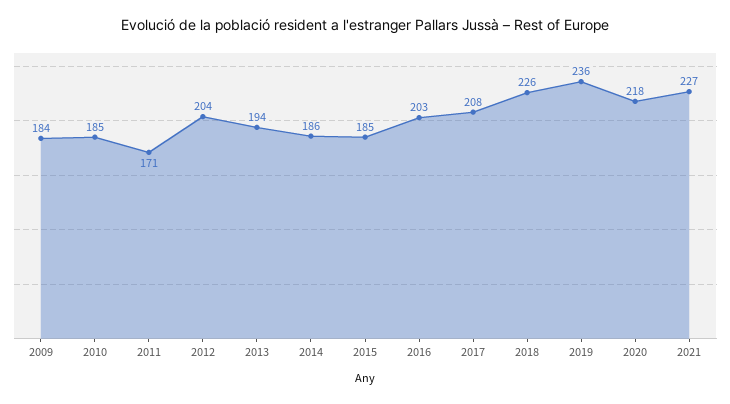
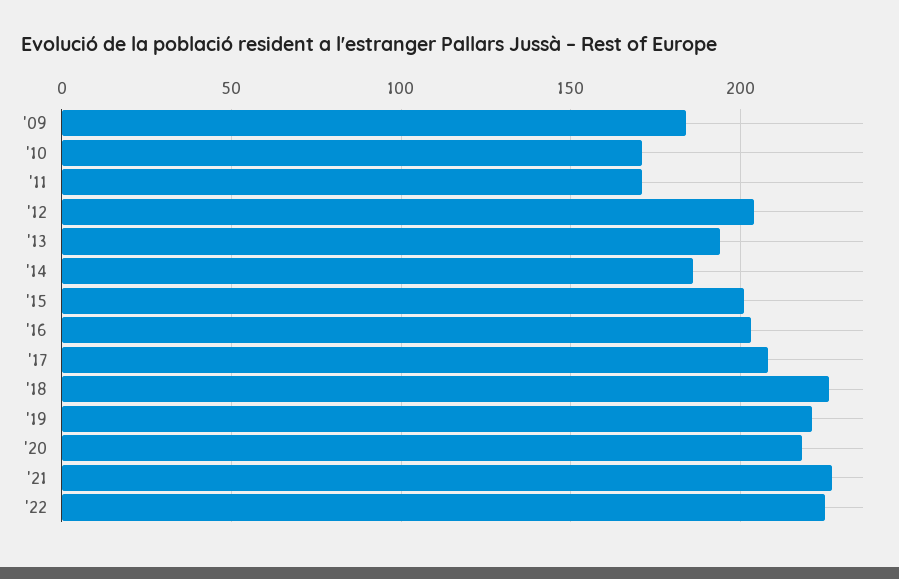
2010: 185 -> 170
2015: 185 -> 200
2019: 236 -> 220
'22: none -> 225

